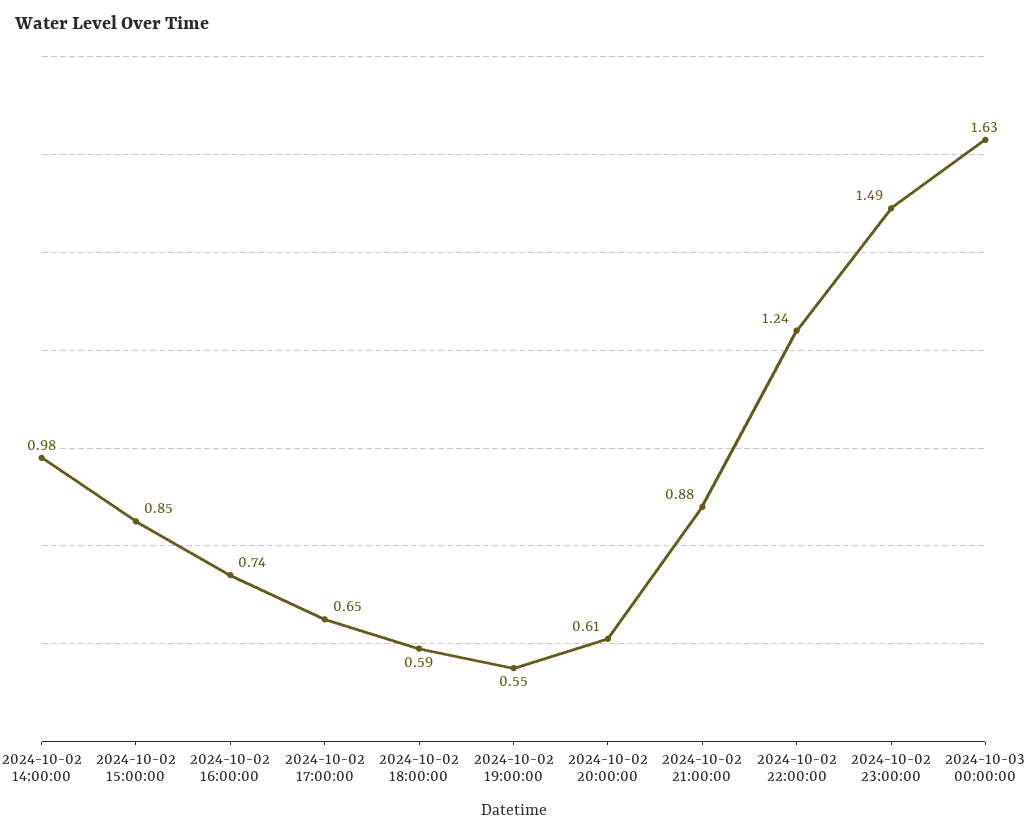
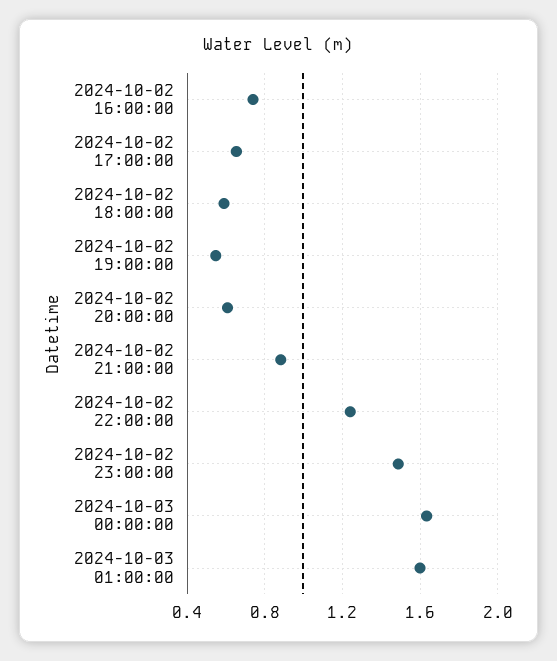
2024-10-02 14:00:00: 0.98 -> none
2024-10-02 15:00:00: 0.85 -> none
2024-10-03 01:00:00: none -> 1.6

